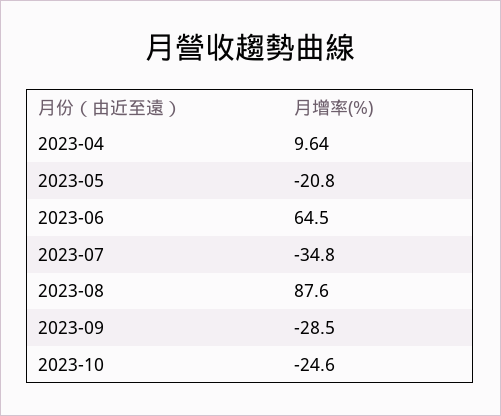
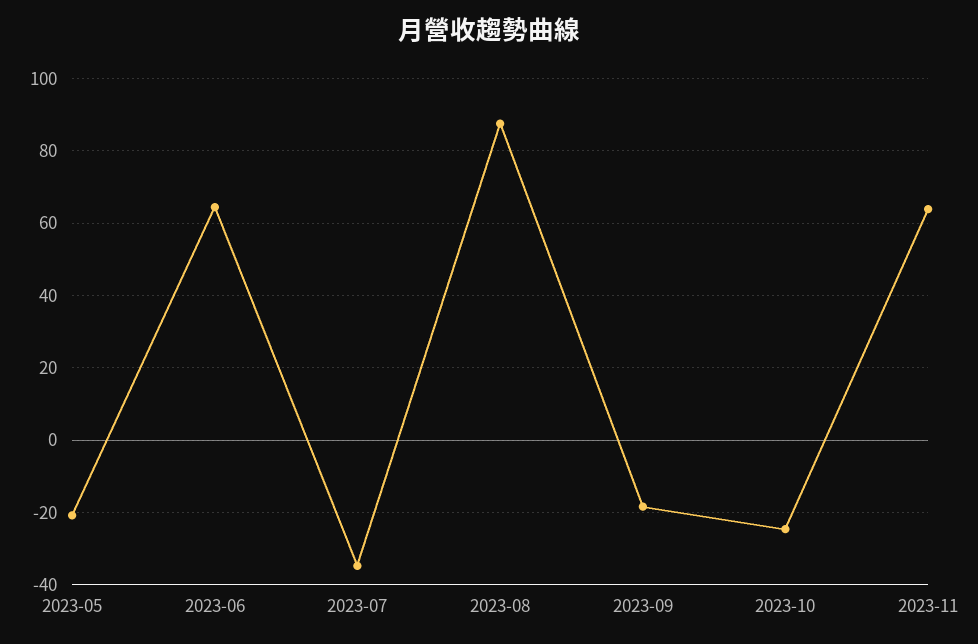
2023-04: 9.64 -> none
2023-09: -28.5 -> -18
2023-11: none -> 64

